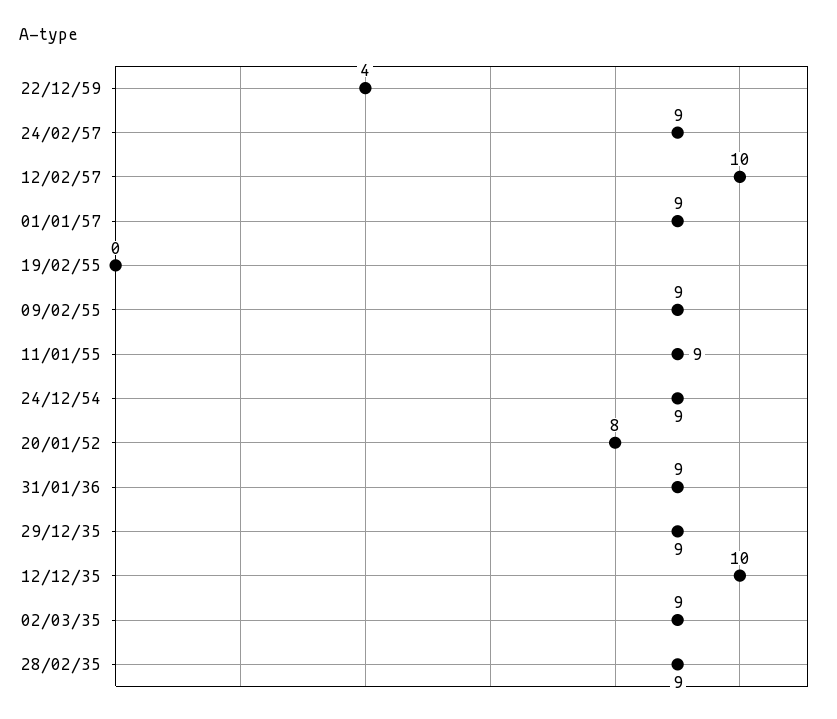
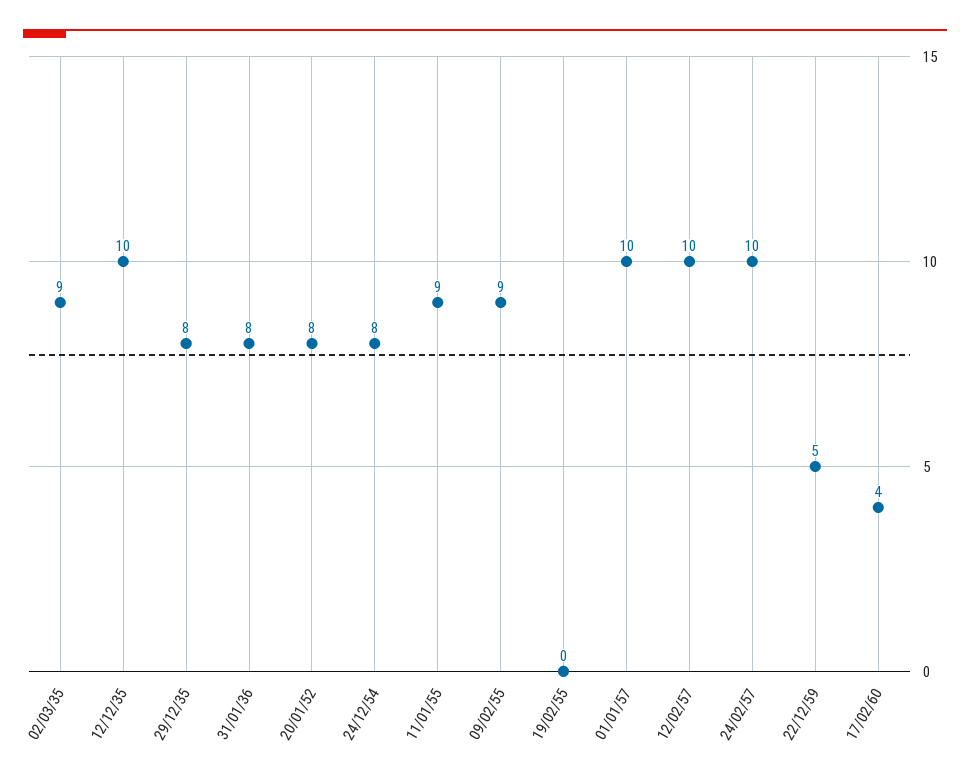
22/12/59: 4 -> 5
24/02/57: 9 -> 10
01/01/57: 9 -> 10
24/12/54: 9 -> 8
31/01/36: 9 -> 8
29/12/35: 9 -> 8
28/02/35: 9 -> none
17/02/60: none -> 4

